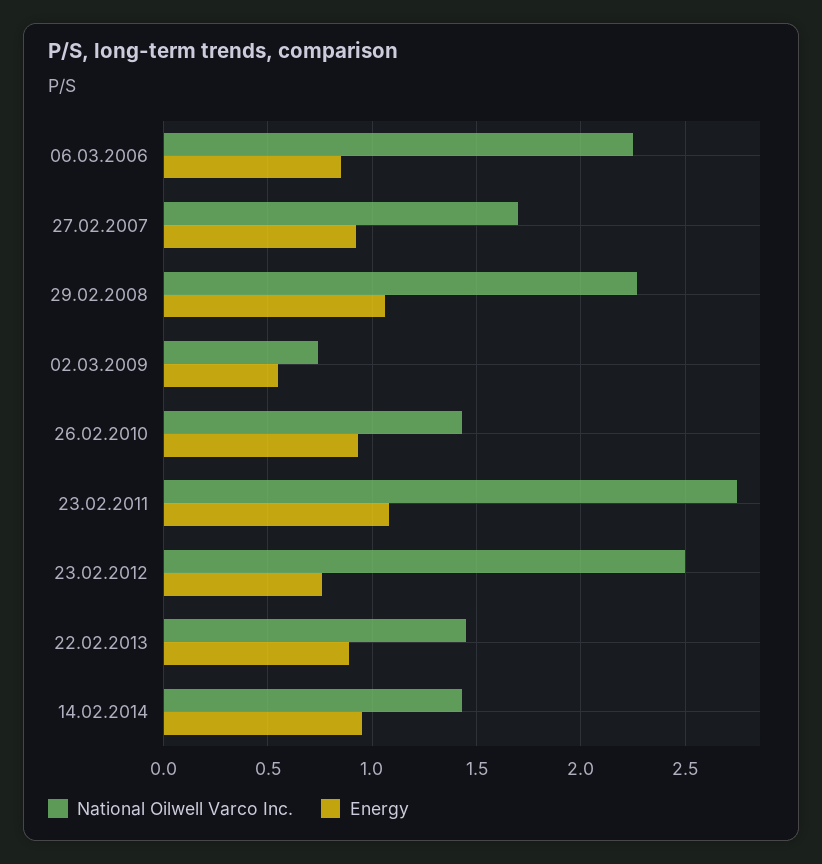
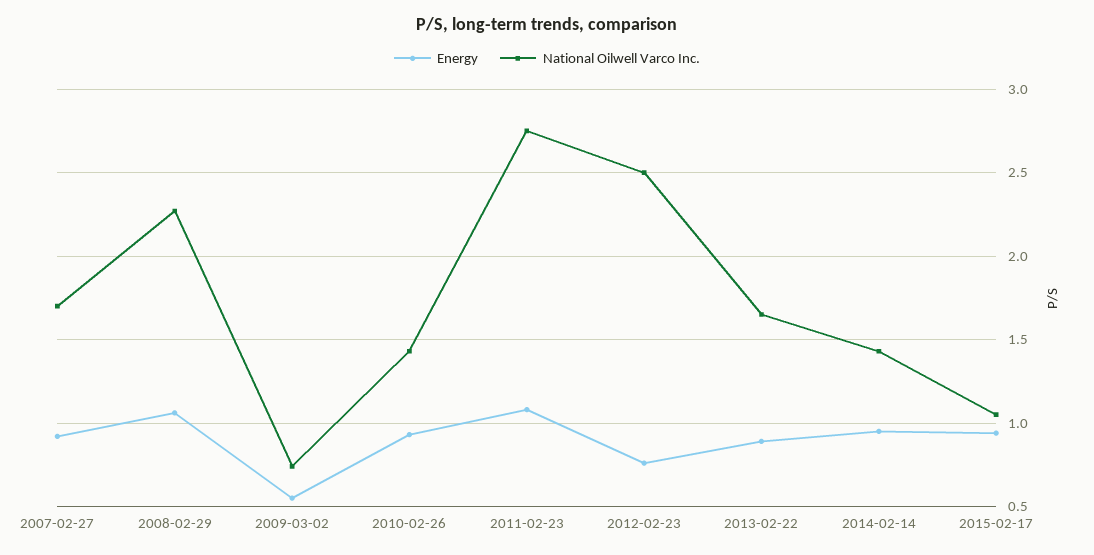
National Oilwell Varco Inc., 06.03.2006: 2.25 -> none
Energy, 06.03.2006: 0.85 -> none
National Oilwell Varco Inc., 22.02.2013: 1.45 -> 1.65
Energy, 2015-02-17: none -> 0.95
National Oilwell Varco Inc., 2015-02-17: none -> 1.05

